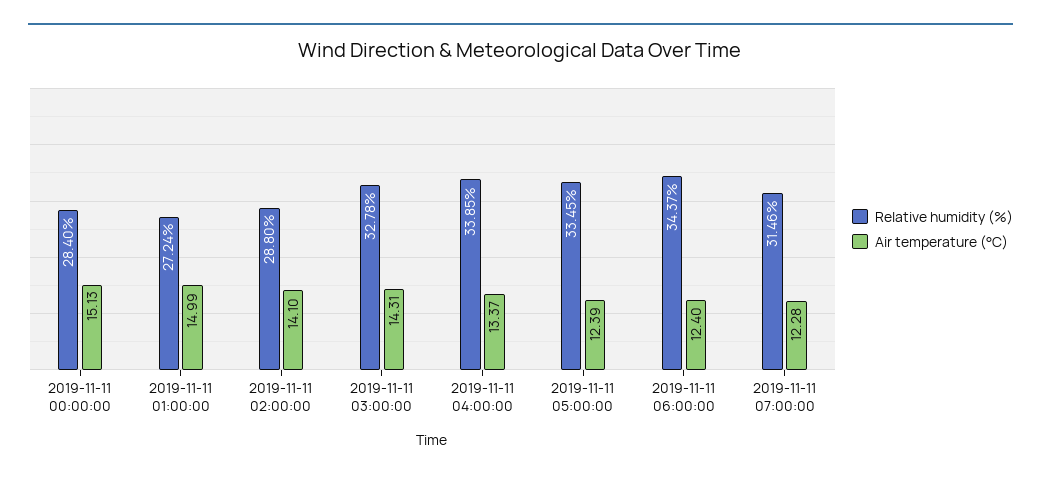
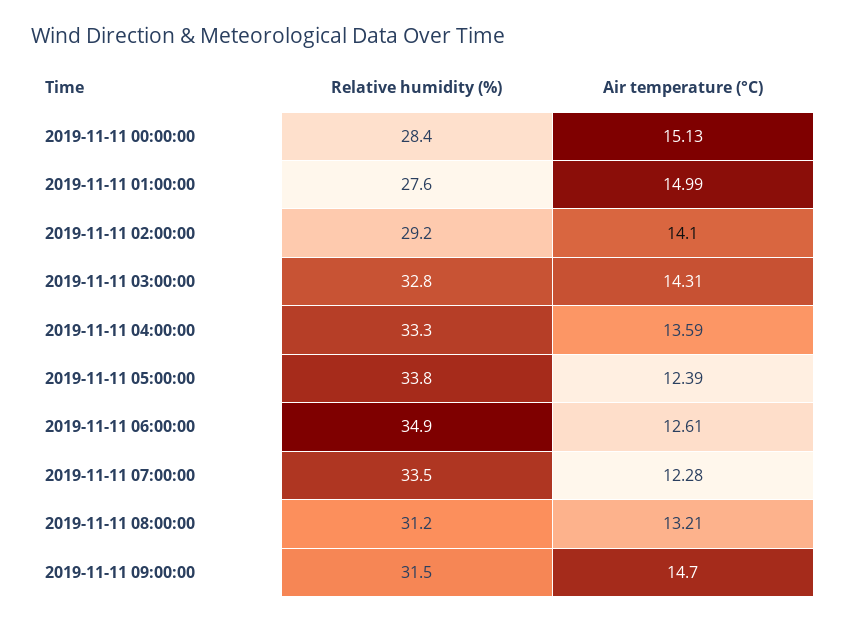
Relative humidity (%), 2019-11-11 01:00:00: 27.24 -> 27.6
Relative humidity (%), 2019-11-11 02:00:00: 28.8 -> 29.2
Relative humidity (%), 2019-11-11 04:00:00: 33.85 -> 33.3
Air temperature (°C), 2019-11-11 04:00:00: 13.37 -> 13.59
Relative humidity (%), 2019-11-11 05:00:00: 33.45 -> 33.8
Relative humidity (%), 2019-11-11 06:00:00: 34.37 -> 34.9
Air temperature (°C), 2019-11-11 06:00:00: 12.4 -> 12.61
Relative humidity (%), 2019-11-11 07:00:00: 31.46 -> 33.5
Relative humidity (%), 2019-11-11 08:00:00: none -> 31.2
Air temperature (°C), 2019-11-11 08:00:00: none -> 13.21
Relative humidity (%), 2019-11-11 09:00:00: none -> 31.5
Air temperature (°C), 2019-11-11 09:00:00: none -> 14.7

